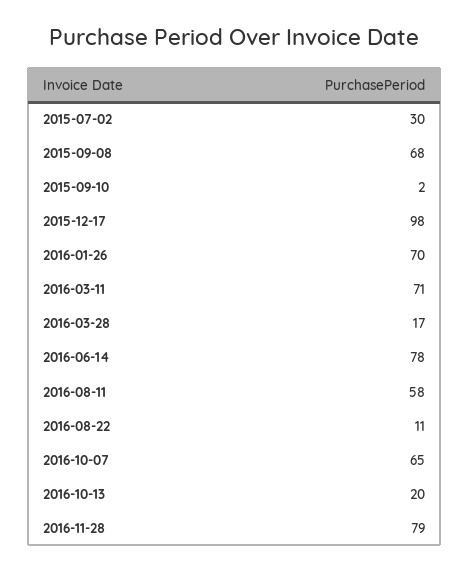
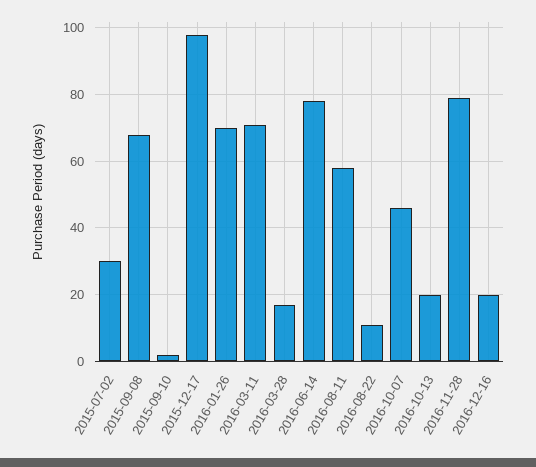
2016-10-07: 65 -> 45
2016-12-16: none -> 20

